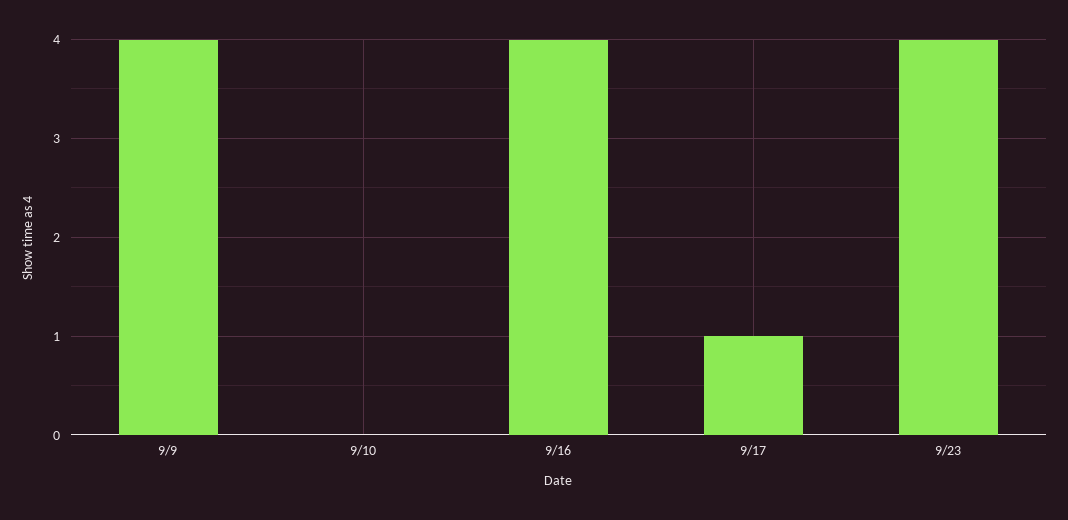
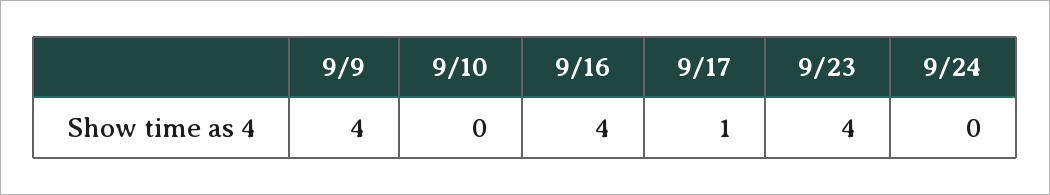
9/24: none -> 0

